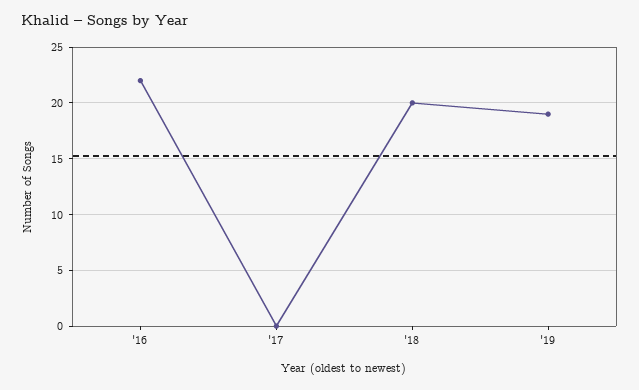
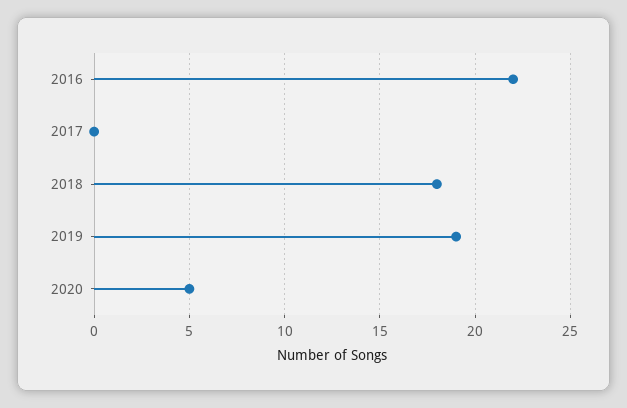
'18: 20 -> 18
2020: none -> 5

